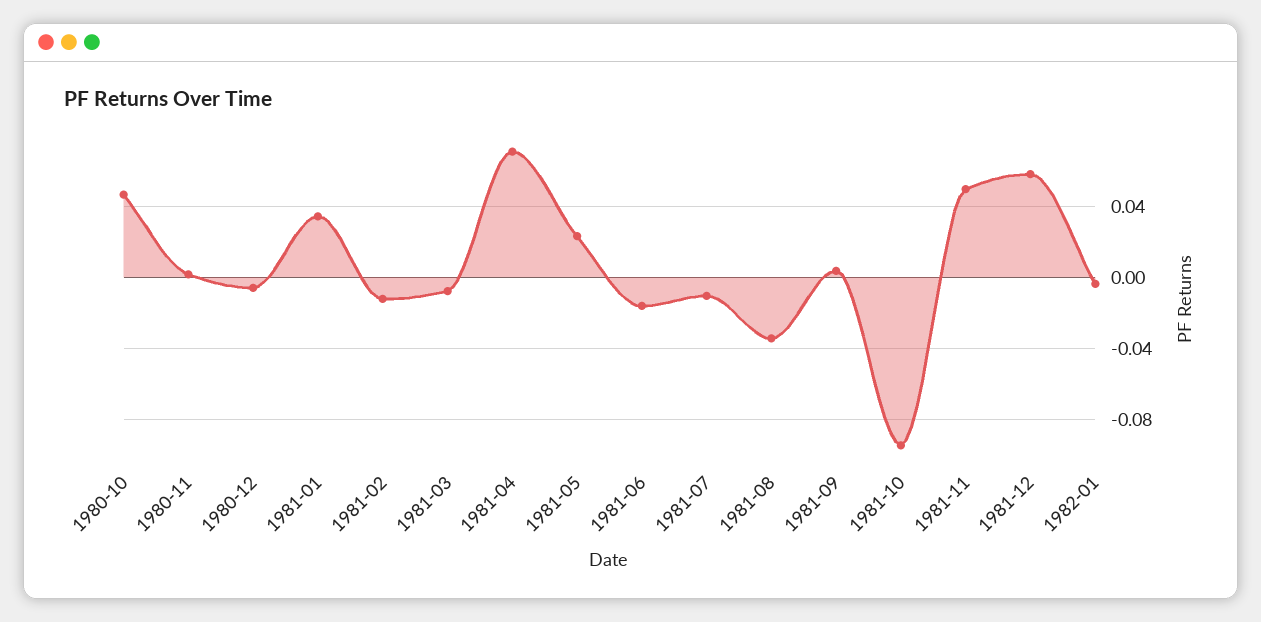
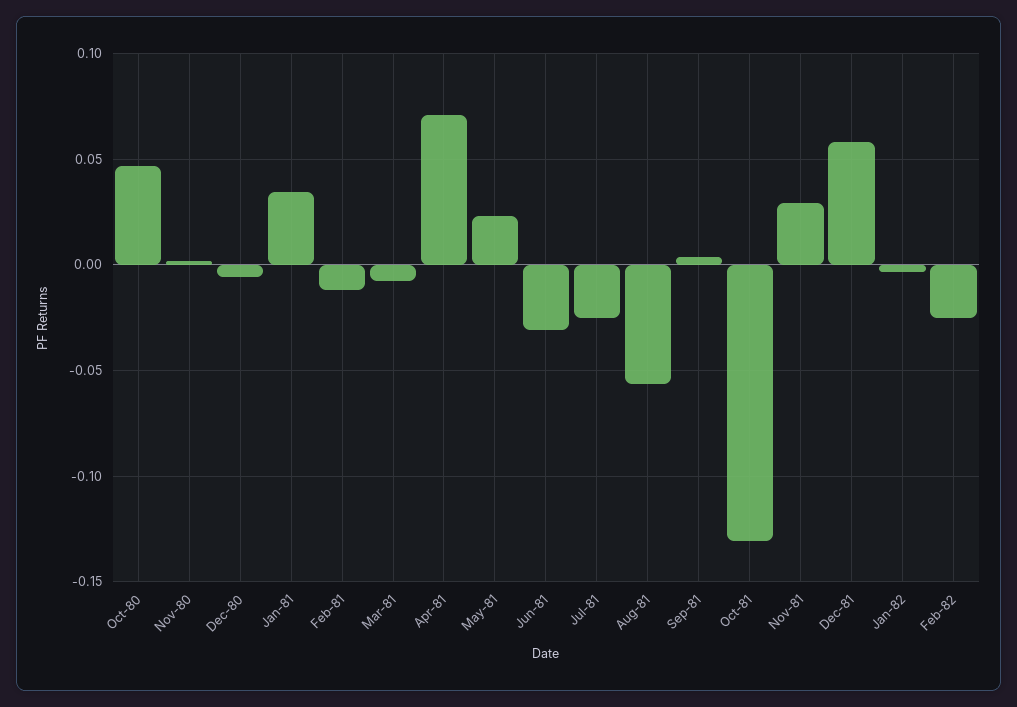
1981-06: -0.015 -> -0.03
1981-07: -0.01 -> -0.025
1981-08: -0.035 -> -0.055
1981-10: -0.095 -> -0.13
1981-11: 0.05 -> 0.03
Feb-82: none -> -0.025

